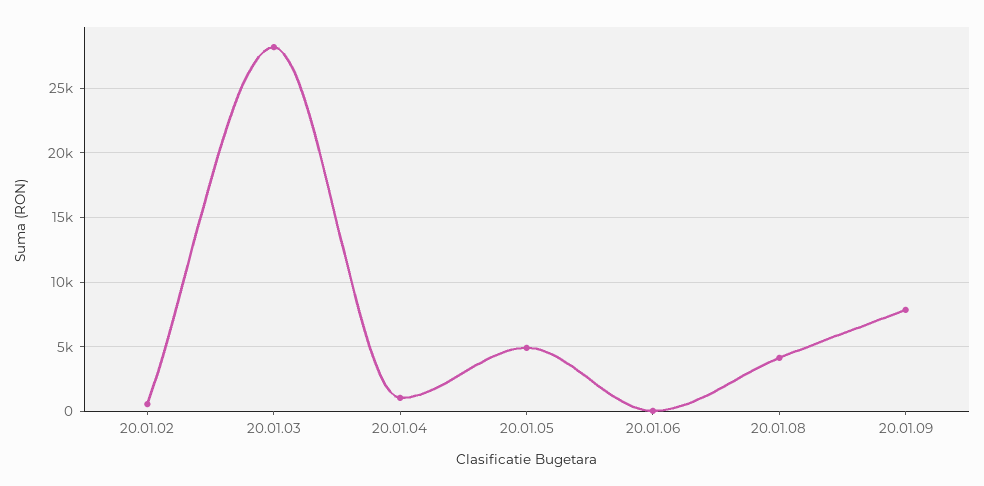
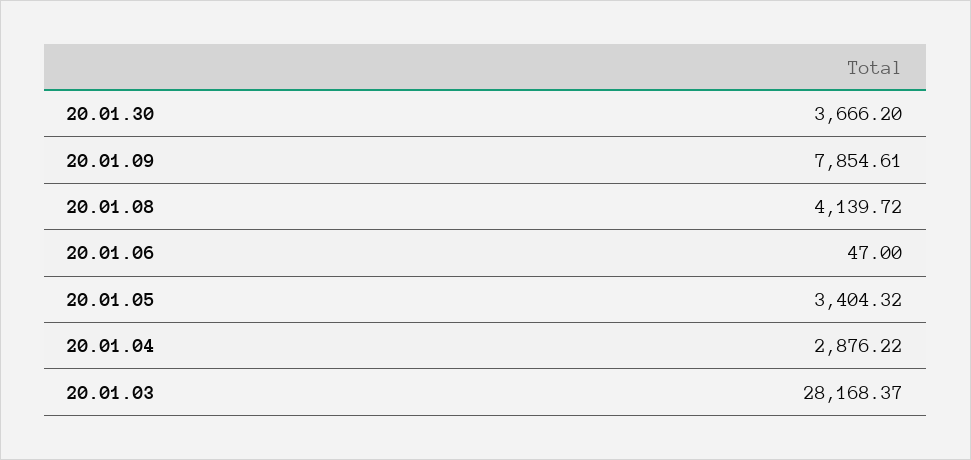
20.01.02: 500 -> none
20.01.04: 1000 -> 2876.22
20.01.05: 5000 -> 3404.32
20.01.30: none -> 3666.2

